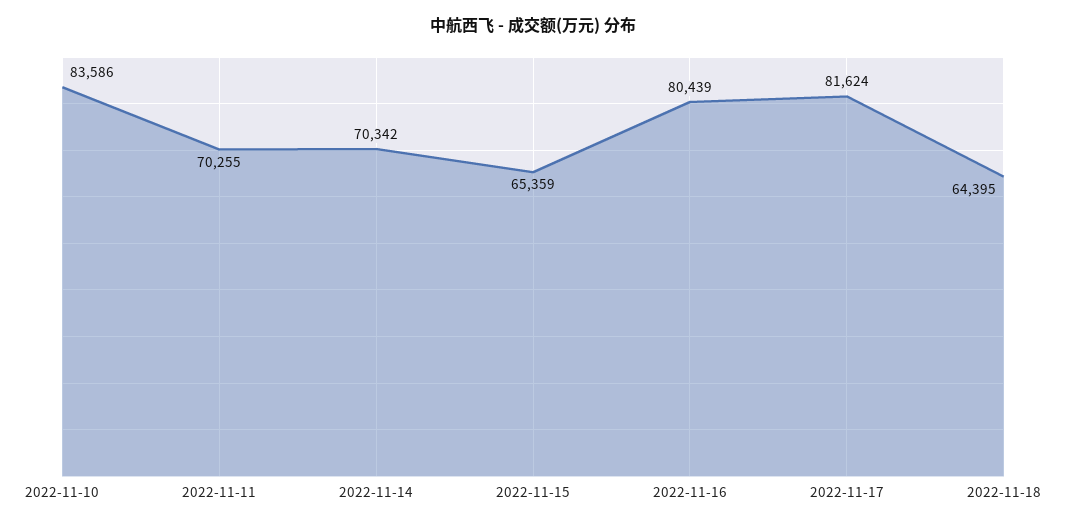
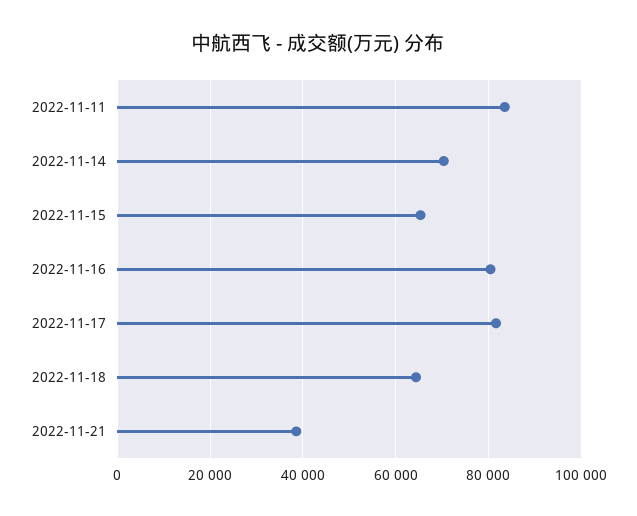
2022-11-10: 83586 -> none
2022-11-11: 70255 -> 84000
2022-11-21: none -> 38000

